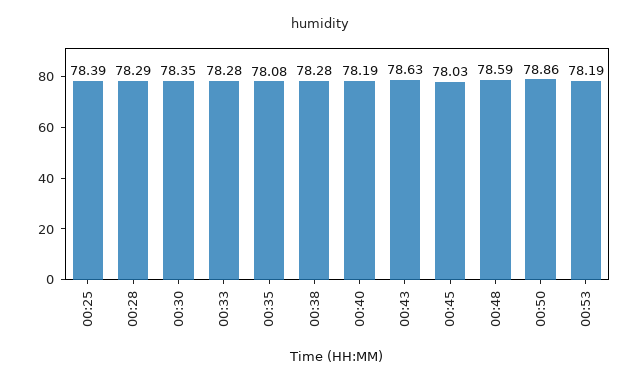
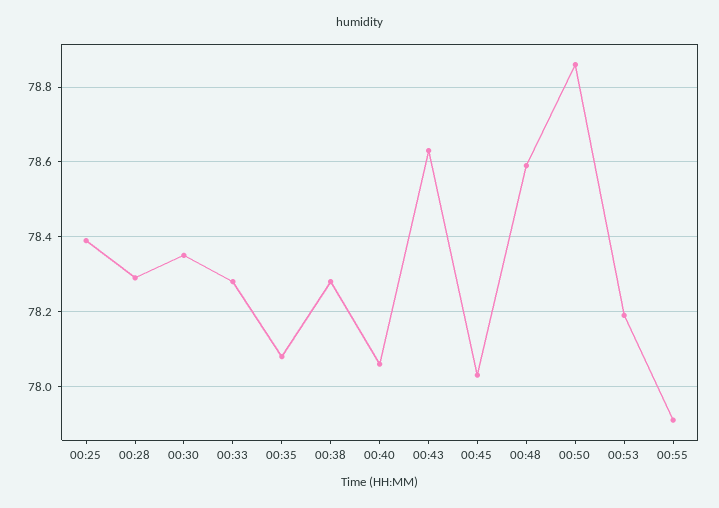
00:40: 78.19 -> 78.05
00:55: none -> 77.9

